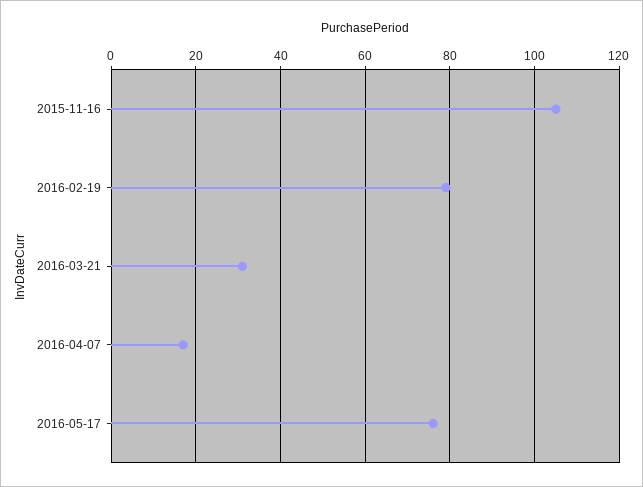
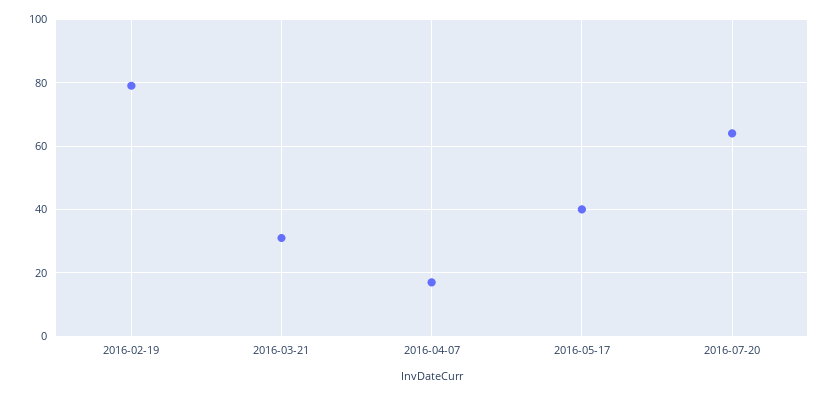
2015-11-16: 105 -> none
2016-05-17: 75 -> 40
2016-07-20: none -> 65

